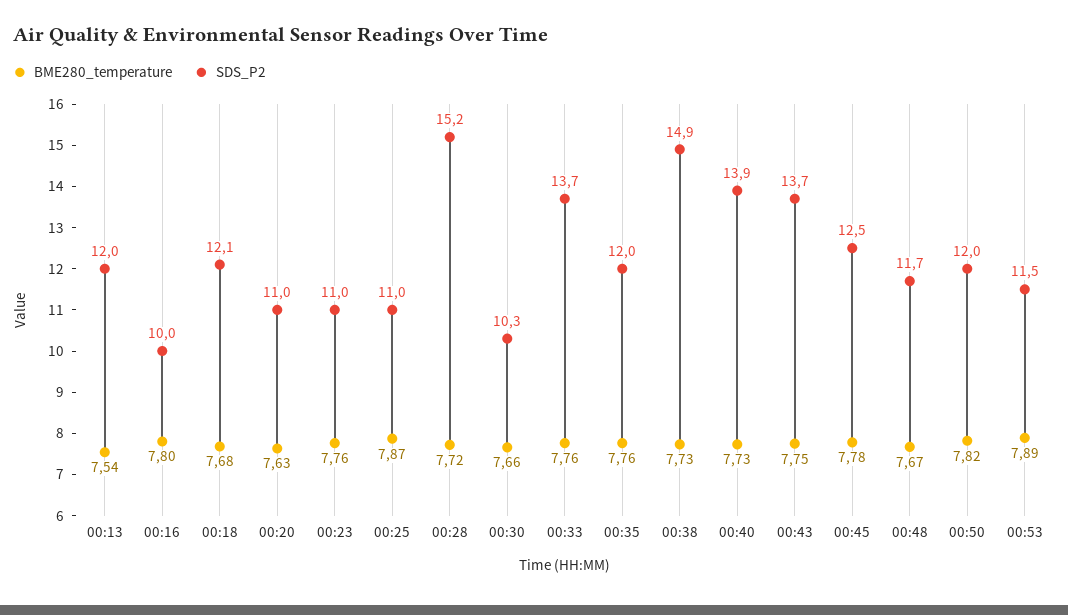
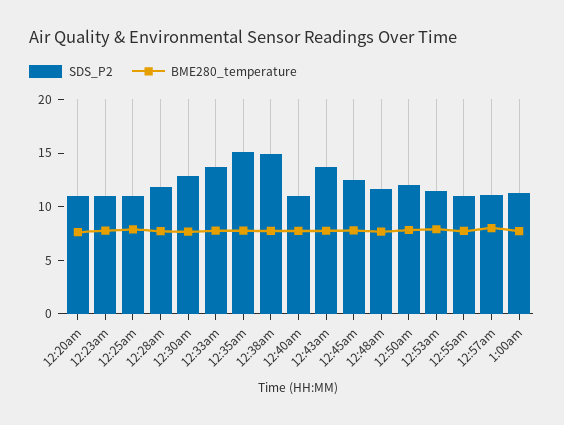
BME280_temperature, 00:13: 7.54 -> none
SDS_P2, 00:13: 12 -> none
BME280_temperature, 00:16: 7.8 -> none
SDS_P2, 00:16: 10 -> none
BME280_temperature, 00:18: 7.68 -> none
SDS_P2, 00:18: 12.1 -> none
SDS_P2, 00:28: 15.2 -> 12
SDS_P2, 00:30: 10.3 -> 13
SDS_P2, 00:35: 12 -> 15
SDS_P2, 00:40: 13.9 -> 11
SDS_P2, 12:55am: none -> 11
BME280_temperature, 12:55am: none -> 8
SDS_P2, 12:57am: none -> 11
BME280_temperature, 12:57am: none -> 8
SDS_P2, 1:00am: none -> 11
BME280_temperature, 1:00am: none -> 8

